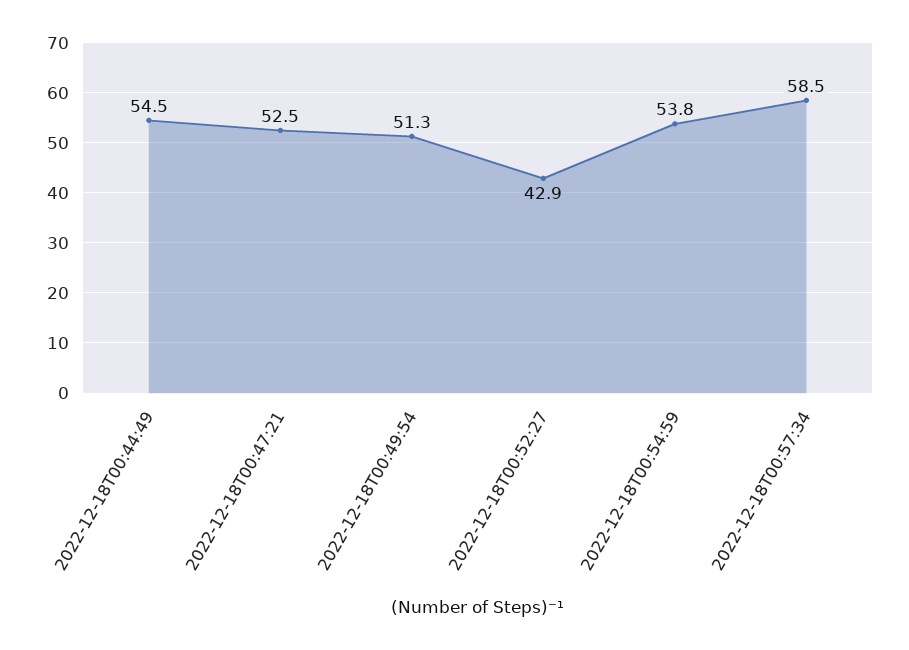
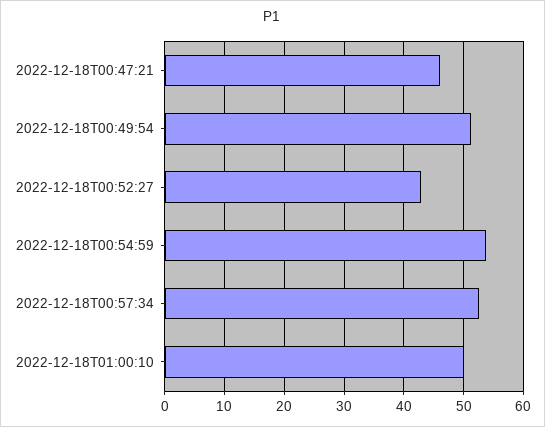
2022-12-18T00:44:49: 54.5 -> none
2022-12-18T00:47:21: 52.5 -> 46
2022-12-18T00:57:34: 58.5 -> 52
2022-12-18T01:00:10: none -> 50

